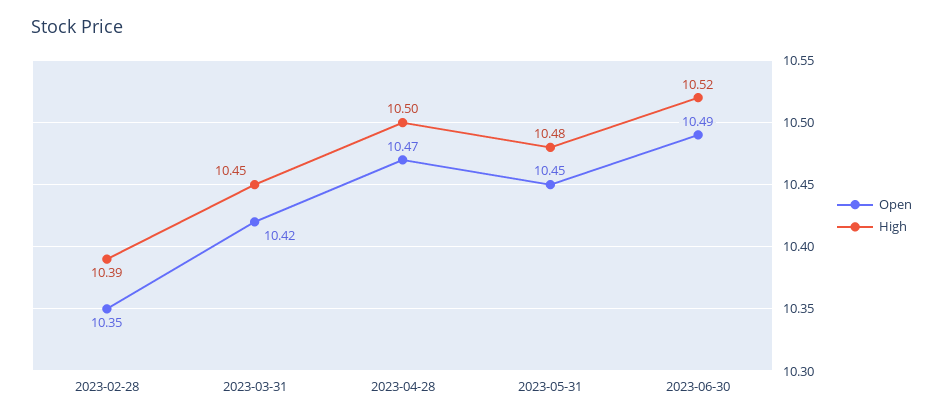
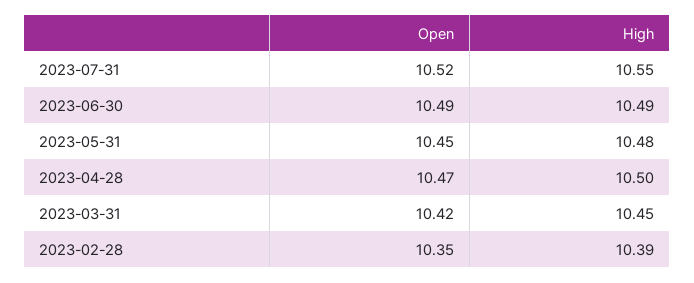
High, 2023-06-30: 10.52 -> 10.49
Open, 2023-07-31: none -> 10.52
High, 2023-07-31: none -> 10.55

